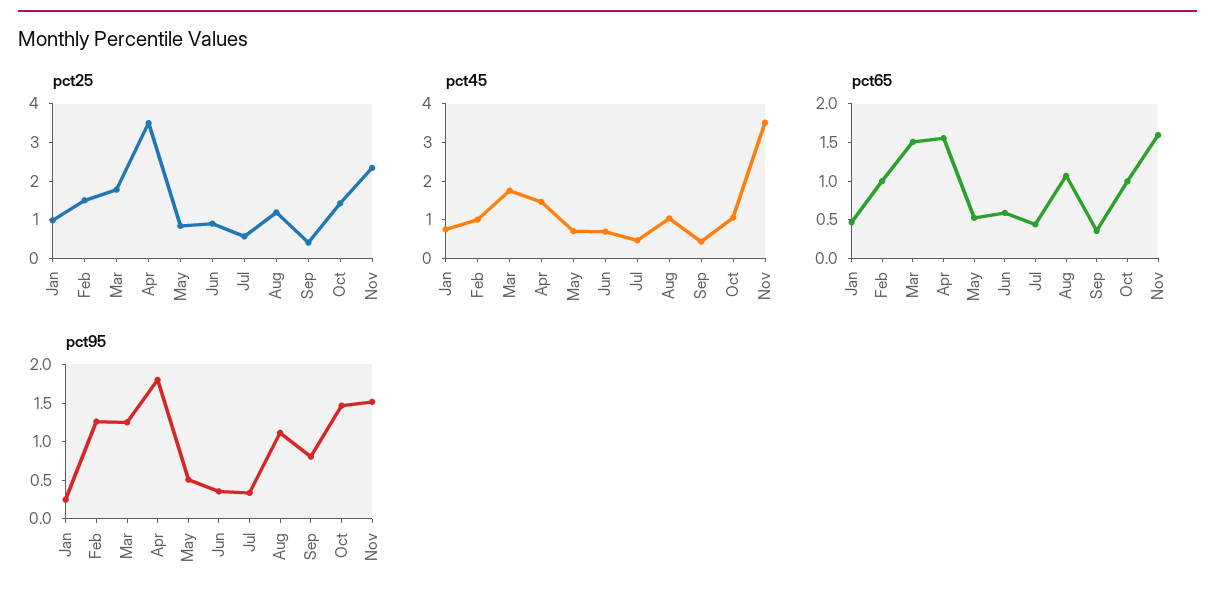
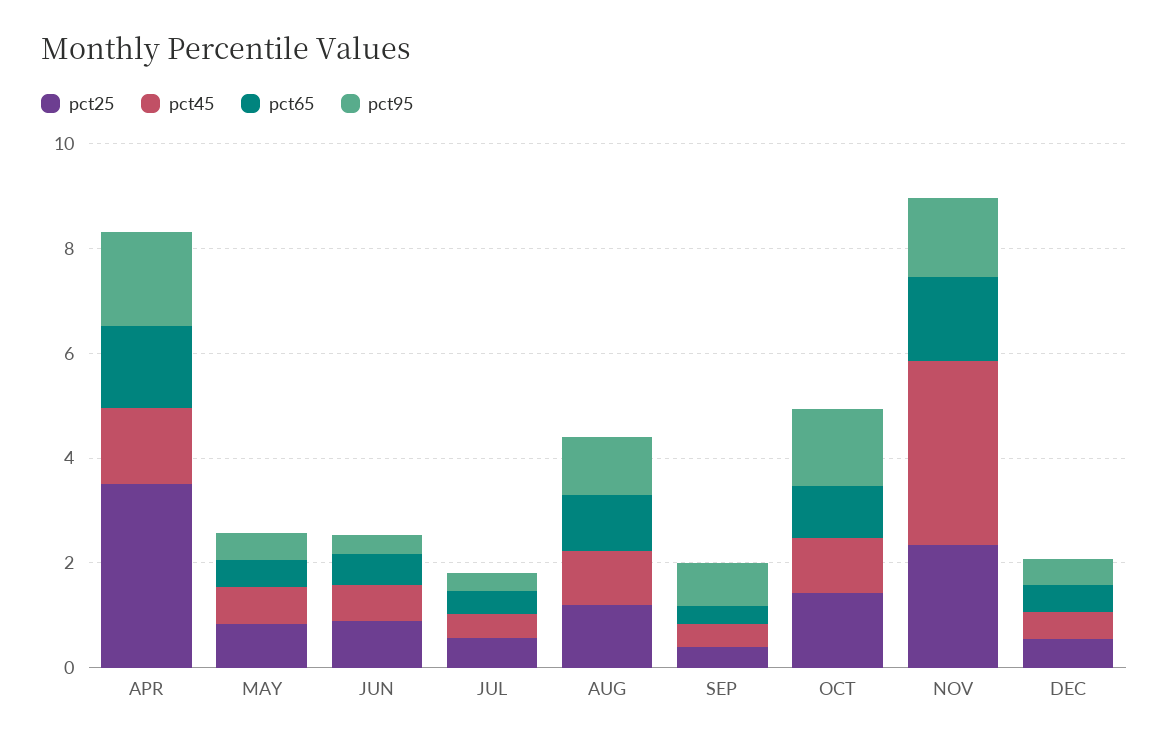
pct25, Jan: 1 -> none
pct25, Feb: 1.5 -> none
pct25, Mar: 1.75 -> none
pct45, Jan: 0.75 -> none
pct45, Feb: 1 -> none
pct45, Mar: 1.75 -> none
pct65, Jan: 0.5 -> none
pct65, Feb: 1 -> none
pct65, Mar: 1.5 -> none
pct95, Jan: 0.25 -> none
pct95, Feb: 1.25 -> none
pct95, Mar: 1.25 -> none
pct25, DEC: none -> 0.5
pct45, DEC: none -> 0.5
pct65, DEC: none -> 0.5
pct95, DEC: none -> 0.5

